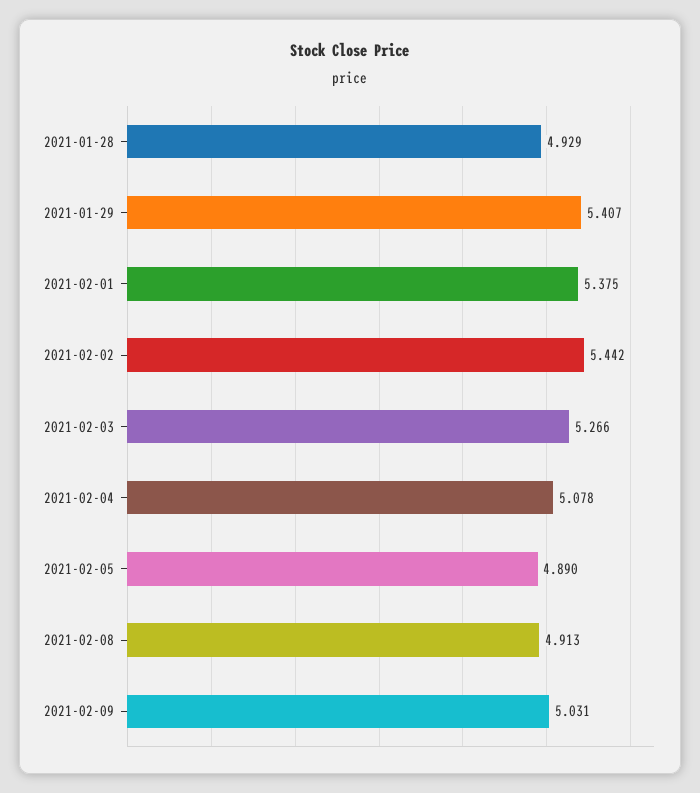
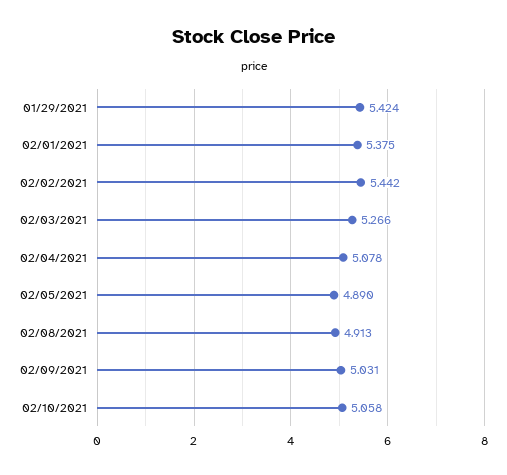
2021-01-28: 4.929 -> none
2021-01-29: 5.407 -> 5.424
02/10/2021: none -> 5.058

